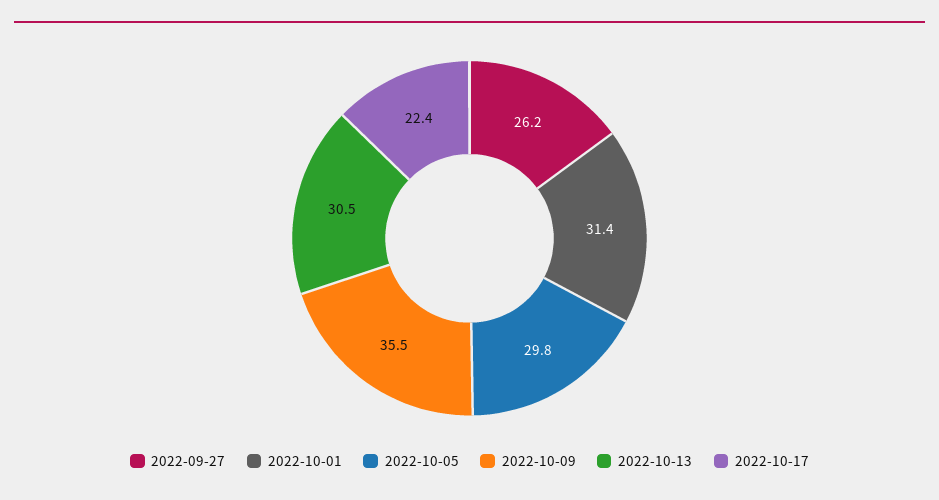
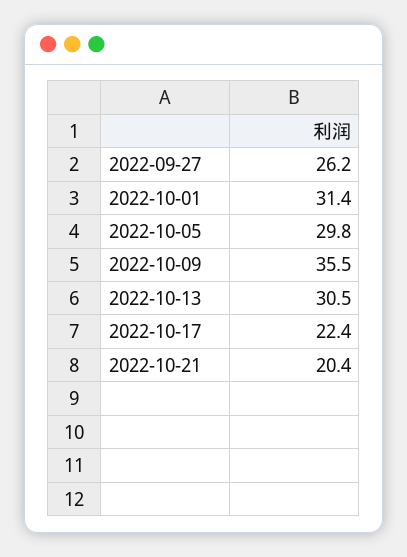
2022-10-21: none -> 20.4

